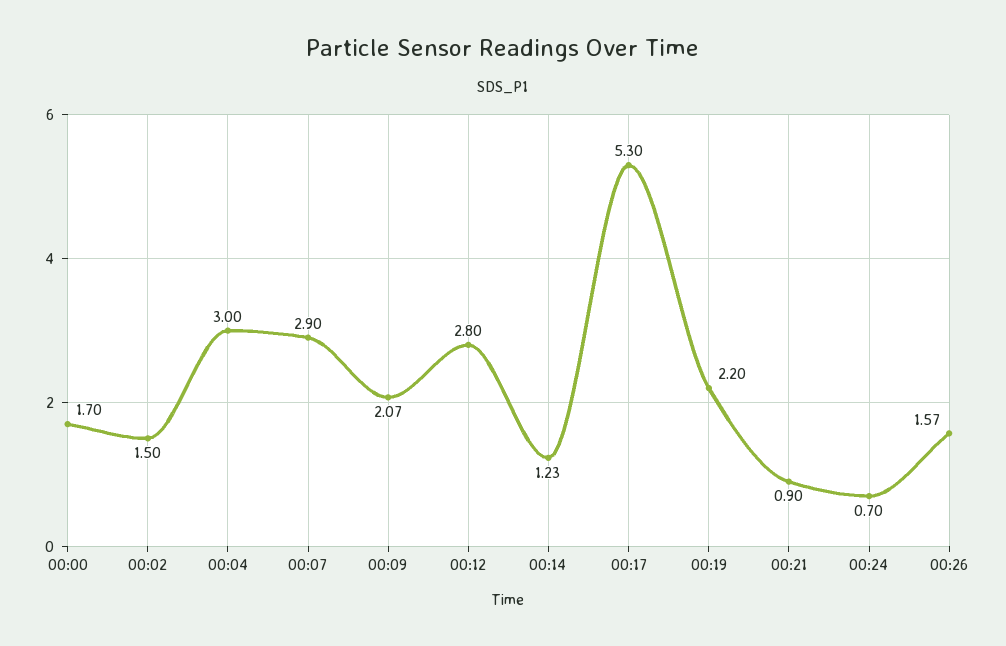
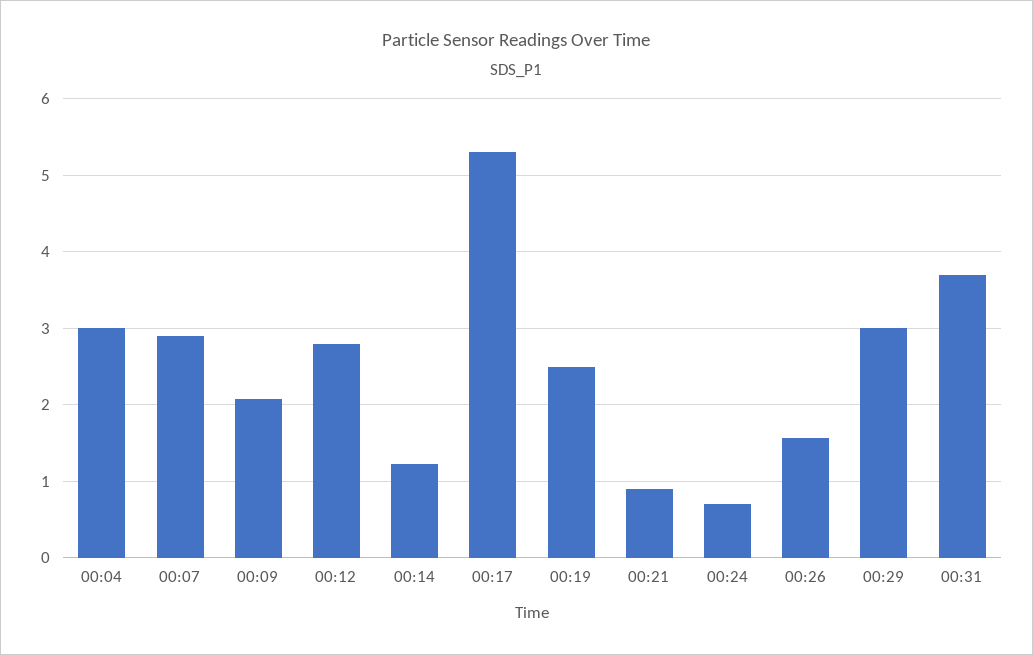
00:00: 1.7 -> none
00:02: 1.5 -> none
00:19: 2.2 -> 2.5
00:29: none -> 3
00:31: none -> 3.7

